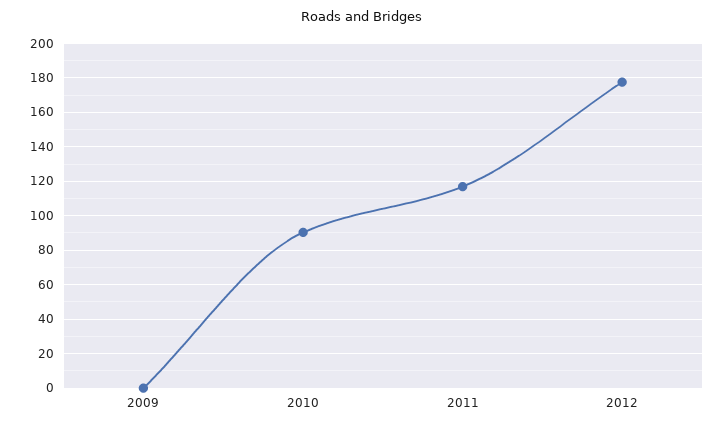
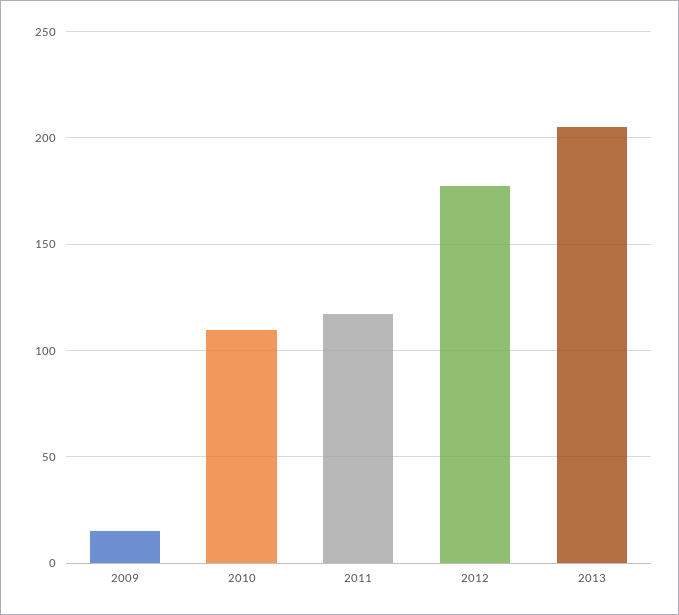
2009: 0 -> 15
2010: 90 -> 110
2013: none -> 205

